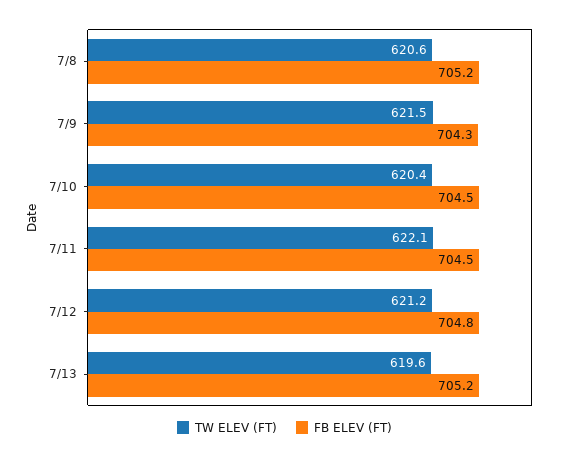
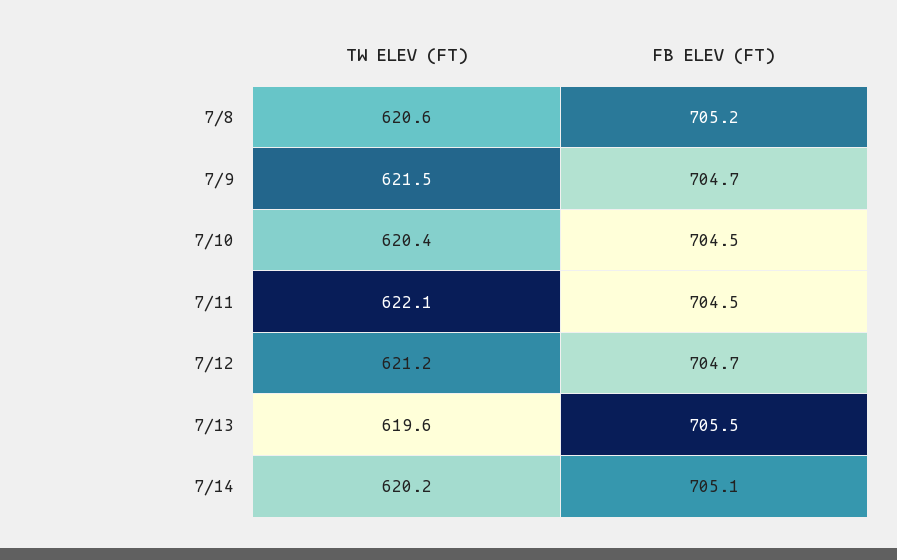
FB ELEV (FT), 7/9: 704.3 -> 704.7
FB ELEV (FT), 7/12: 704.8 -> 704.7
FB ELEV (FT), 7/13: 705.2 -> 705.5
TW ELEV (FT), 7/14: none -> 620.2
FB ELEV (FT), 7/14: none -> 705.1

